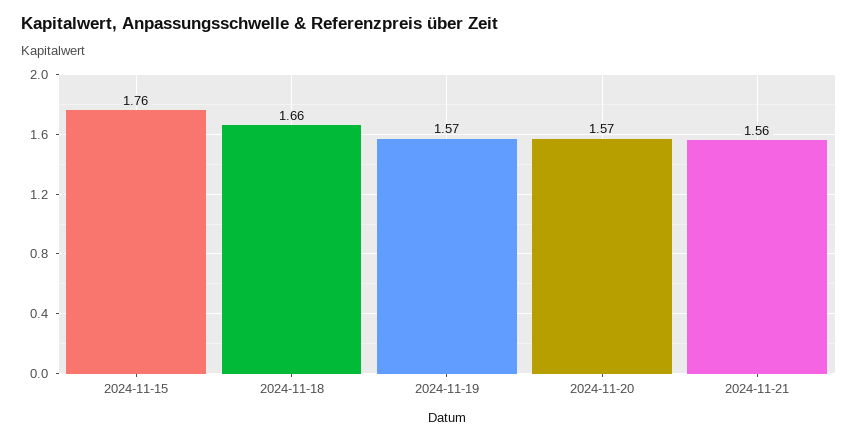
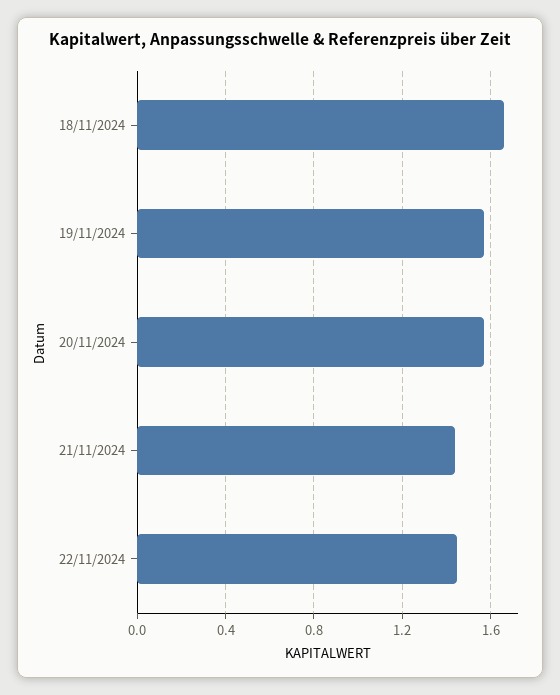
2024-11-15: 1.76 -> none
2024-11-21: 1.56 -> 1.45
22/11/2024: none -> 1.45

